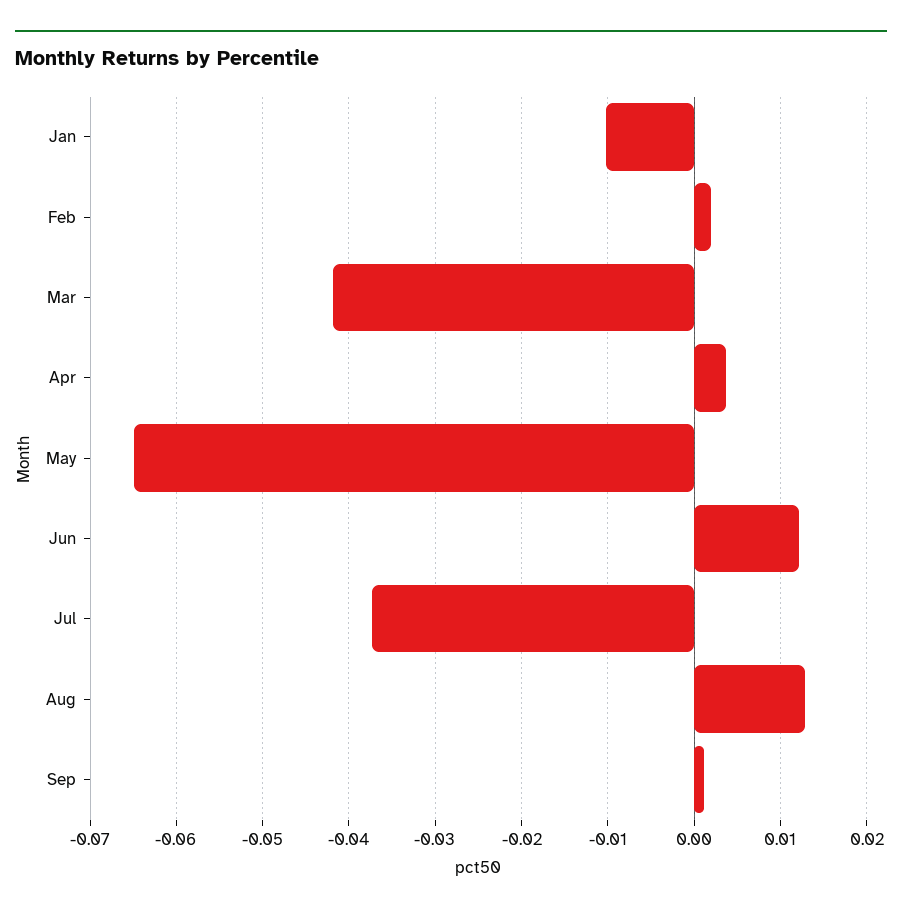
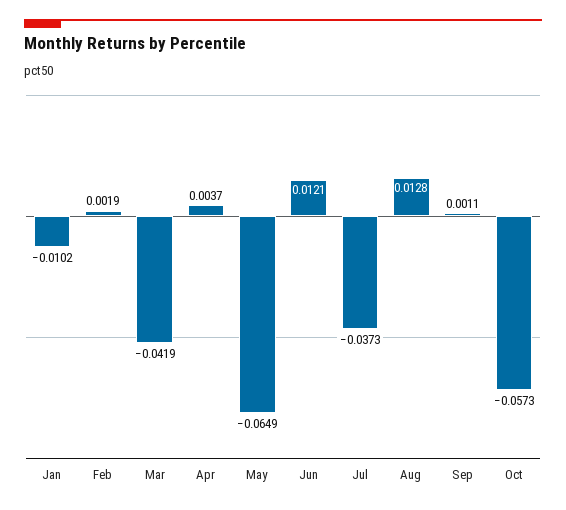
Oct: none -> -0.0573

